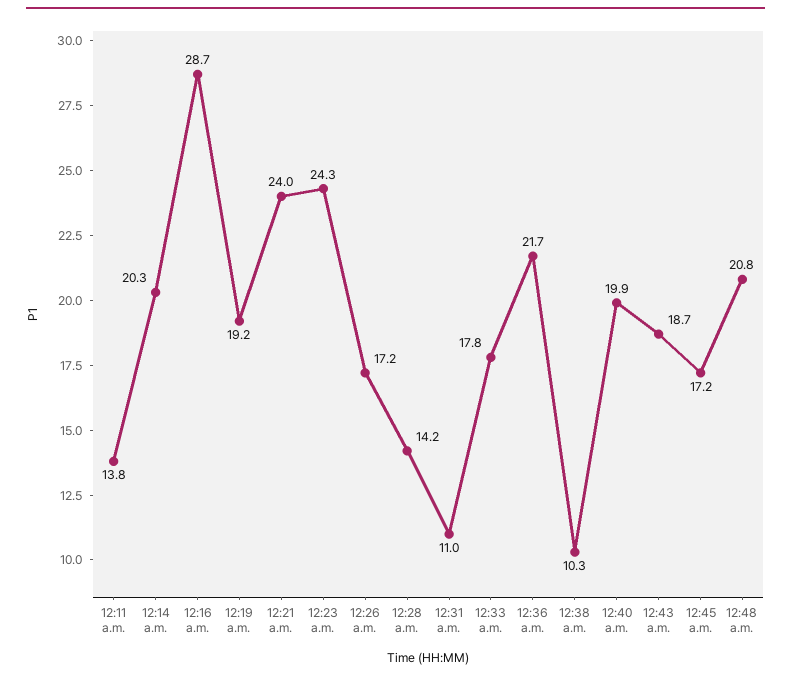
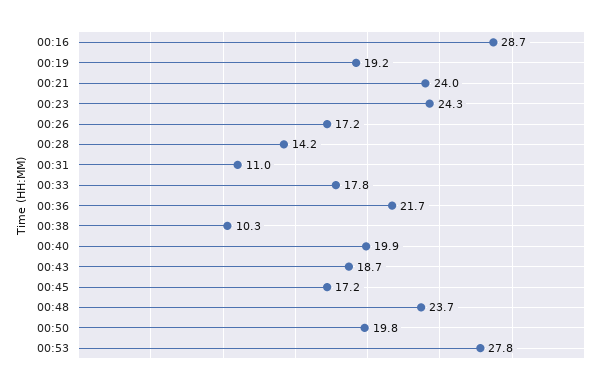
12:11 a.m.: 13.8 -> none
12:14 a.m.: 20.3 -> none
12:48 a.m.: 20.8 -> 23.7
00:50: none -> 19.8
00:53: none -> 27.8

